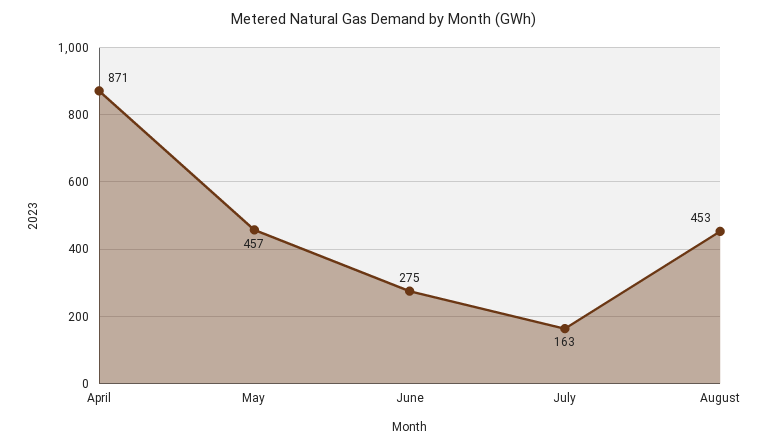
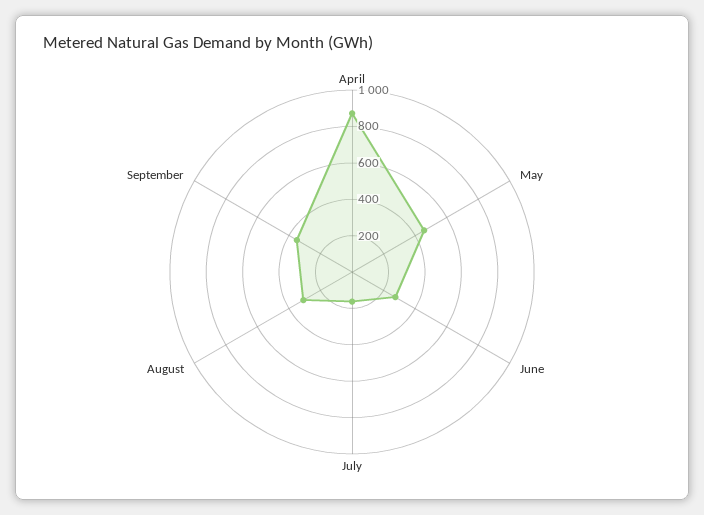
August: 453 -> 300
September: none -> 350

